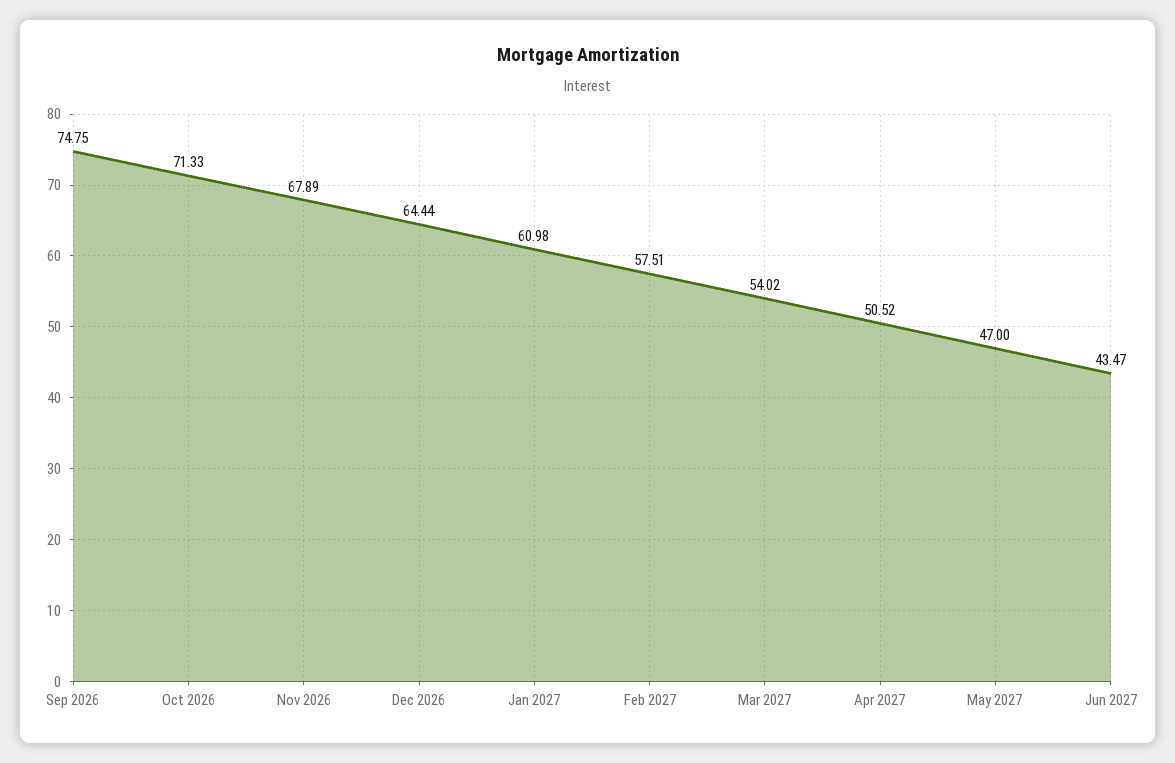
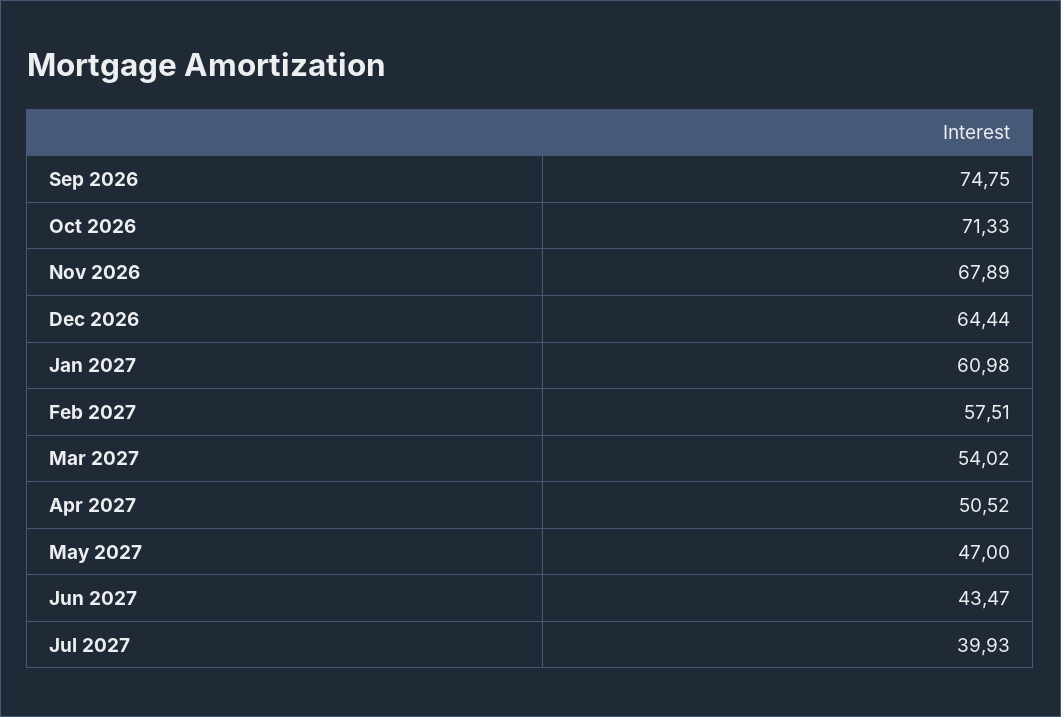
Jul 2027: none -> 39.93

